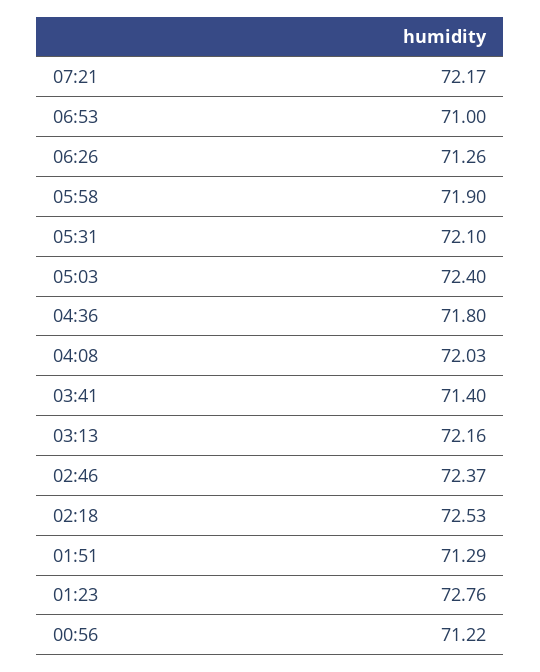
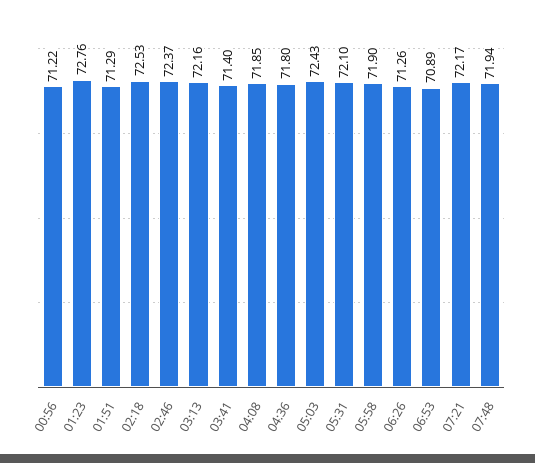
06:53: 71 -> 70.89
05:03: 72.4 -> 72.43
04:08: 72.03 -> 71.85
07:48: none -> 71.94

